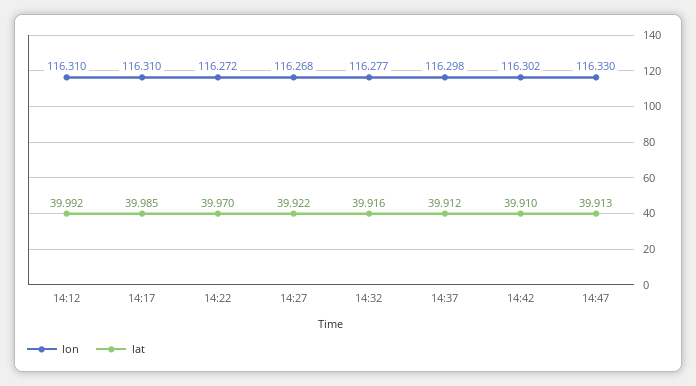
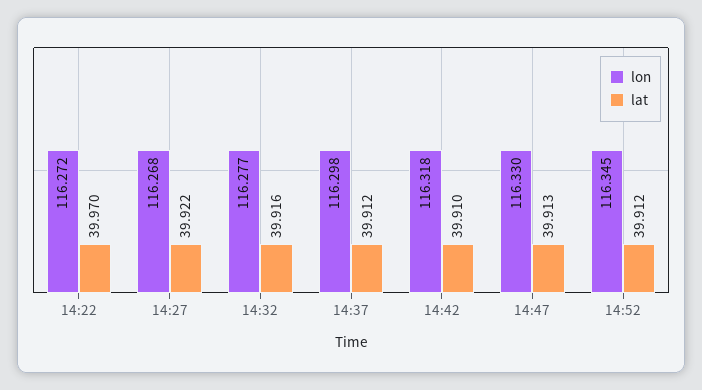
lon, 14:12: 116.31 -> none
lat, 14:12: 39.992 -> none
lon, 14:17: 116.31 -> none
lat, 14:17: 39.985 -> none
lon, 14:42: 116.302 -> 116.318
lon, 14:52: none -> 116.345
lat, 14:52: none -> 39.912

